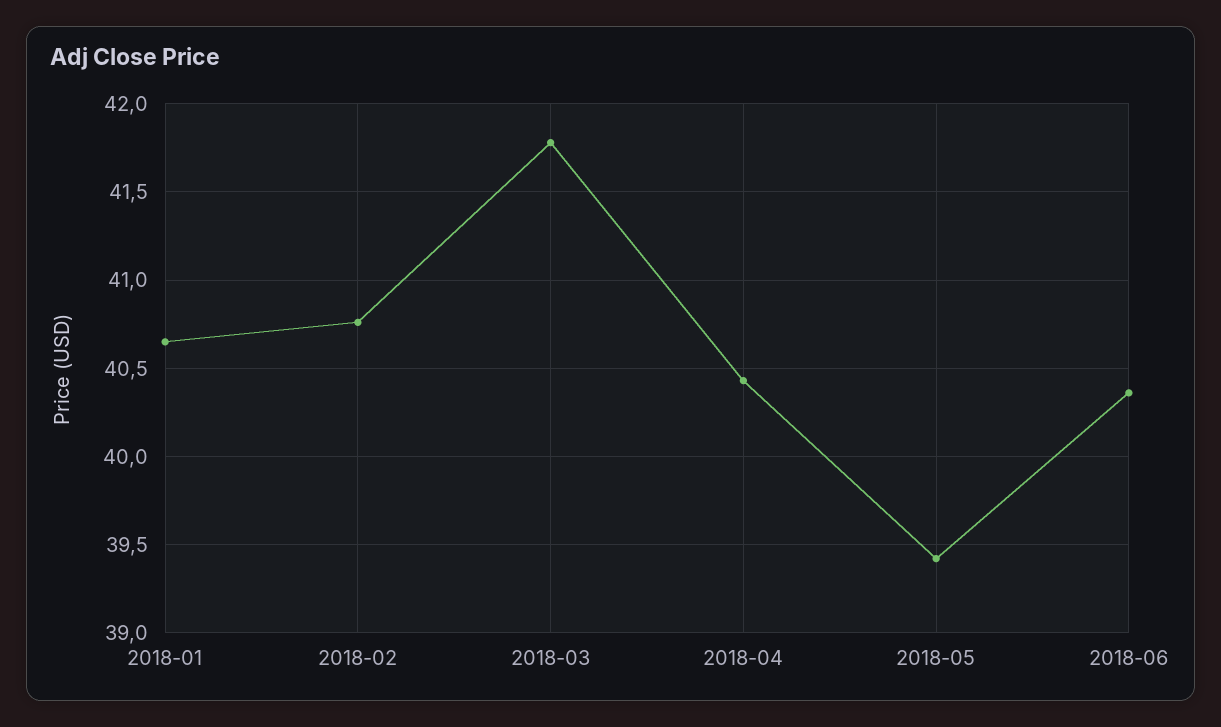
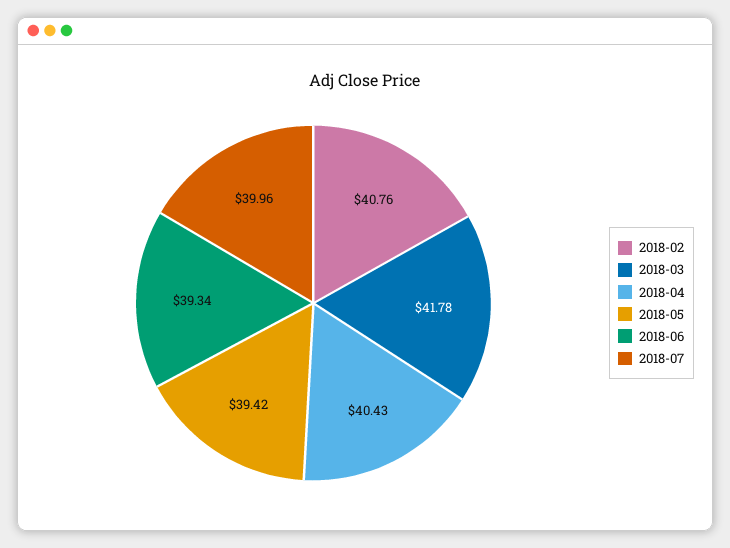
2018-01: 40.65 -> none
2018-06: 40.35 -> 39.34
2018-07: none -> 39.96

